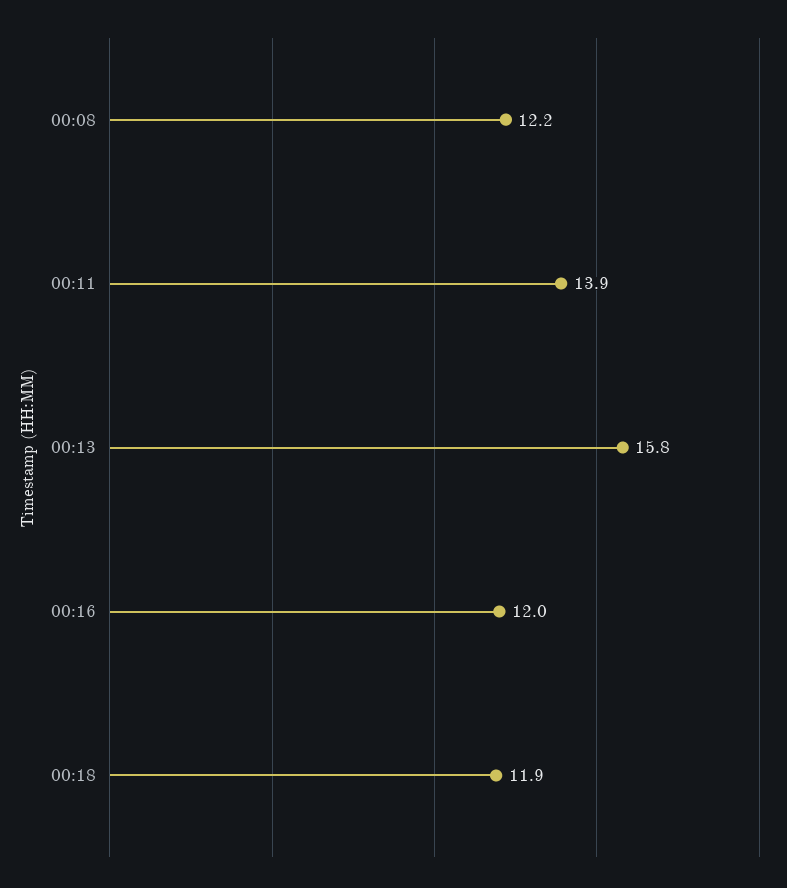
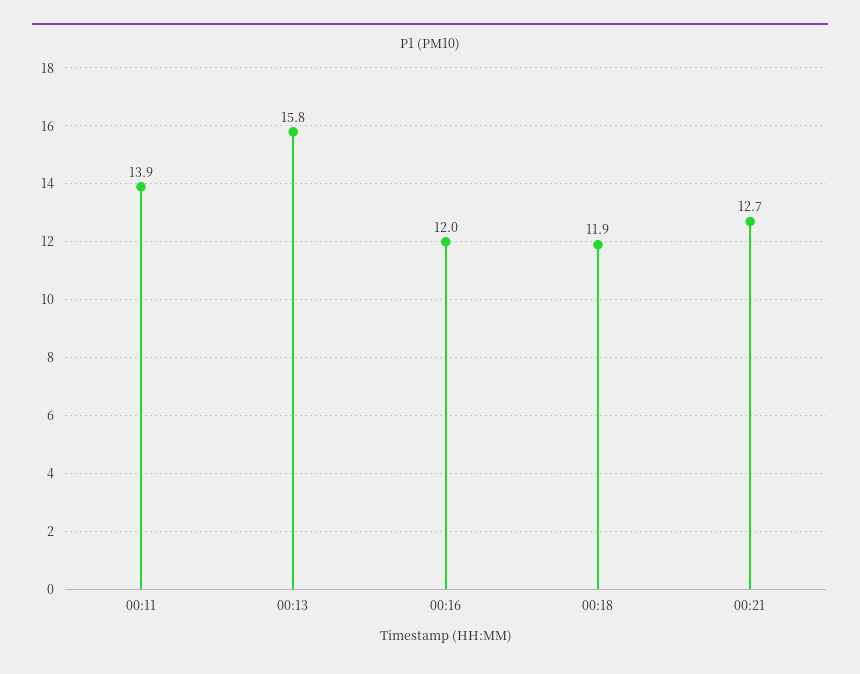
00:08: 12.2 -> none
00:21: none -> 12.7

